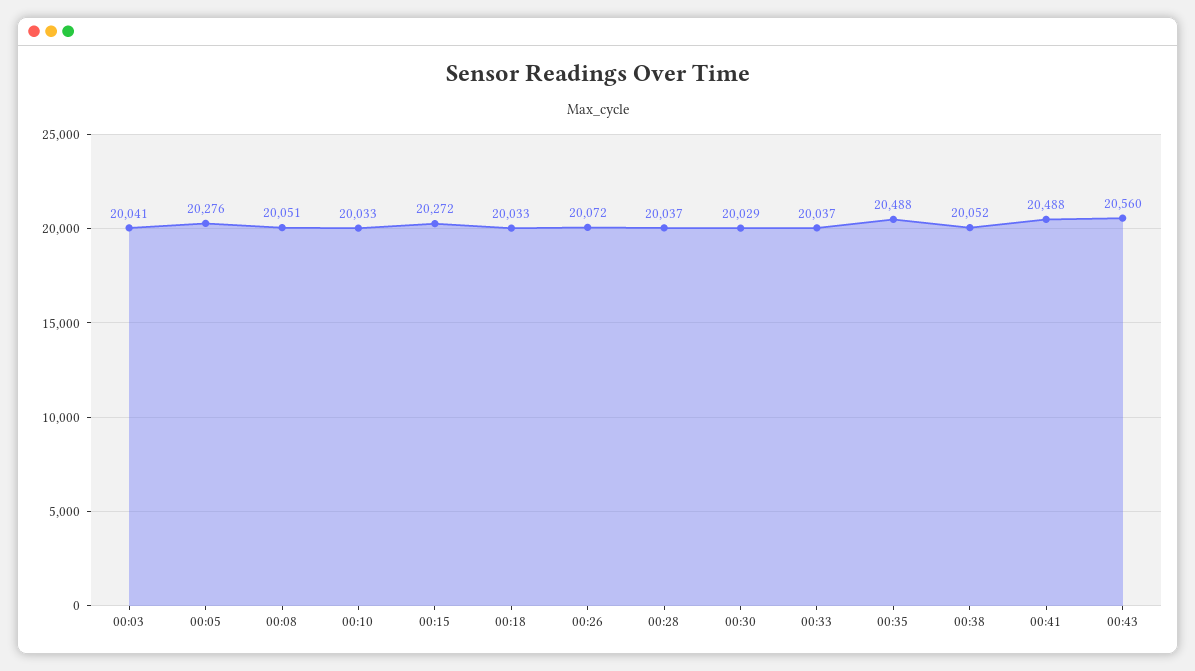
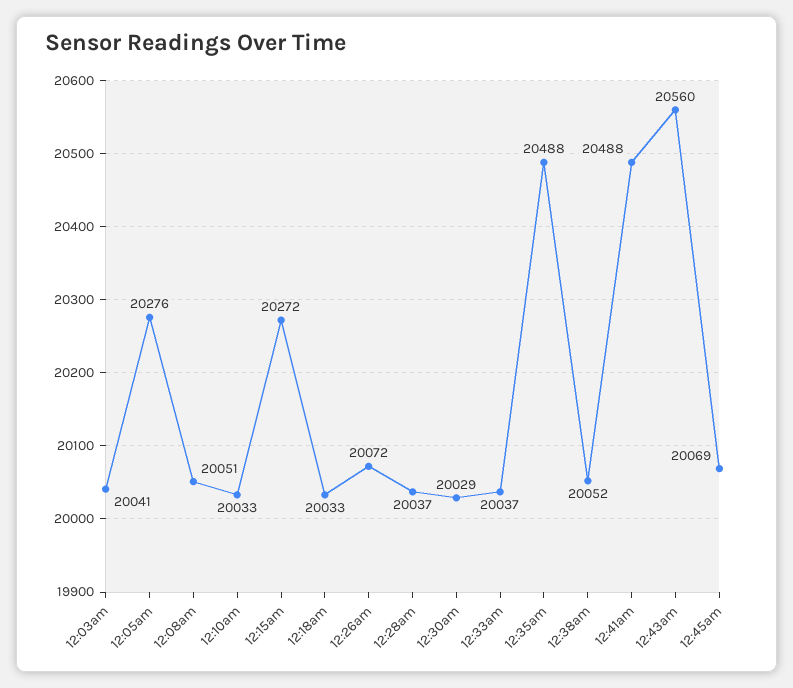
12:45am: none -> 20069

